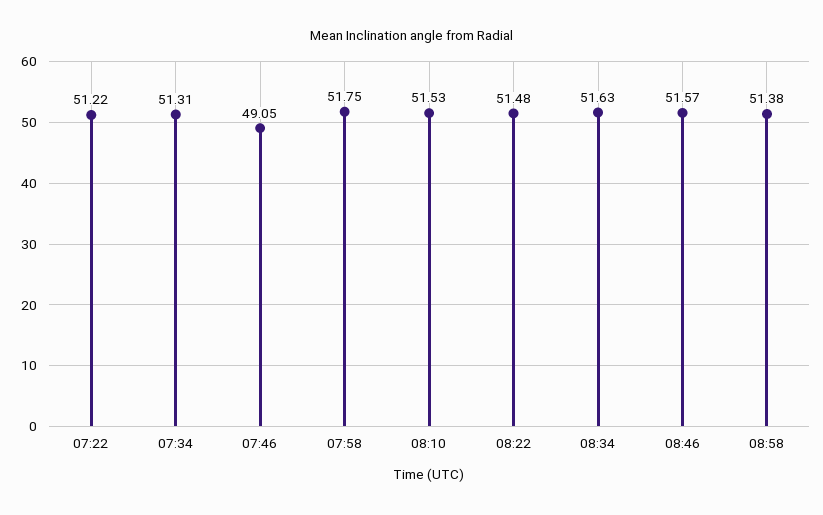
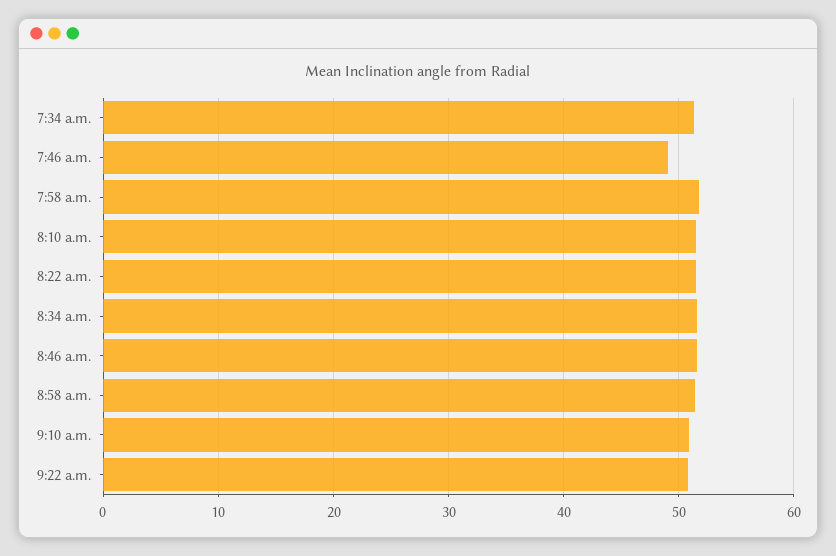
07:22: 51.22 -> none
9:10 a.m.: none -> 51
9:22 a.m.: none -> 51

